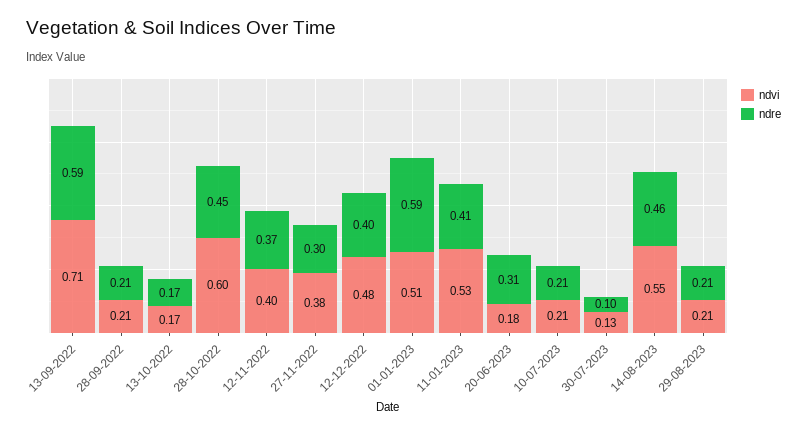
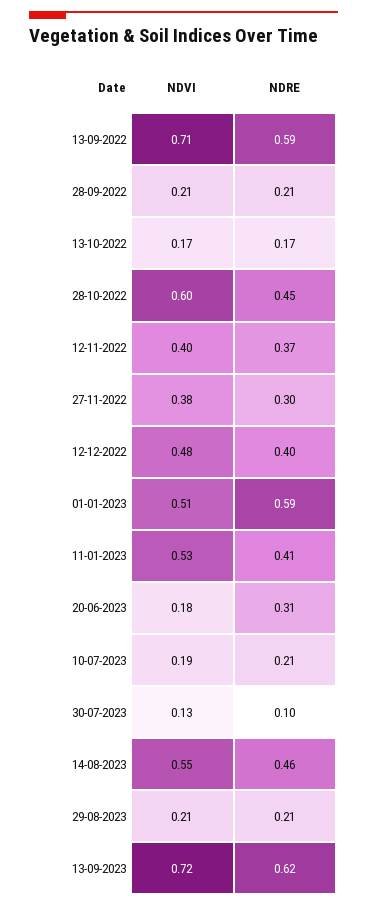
ndvi, 10-07-2023: 0.21 -> 0.19
ndvi, 13-09-2023: none -> 0.72
ndre, 13-09-2023: none -> 0.62

